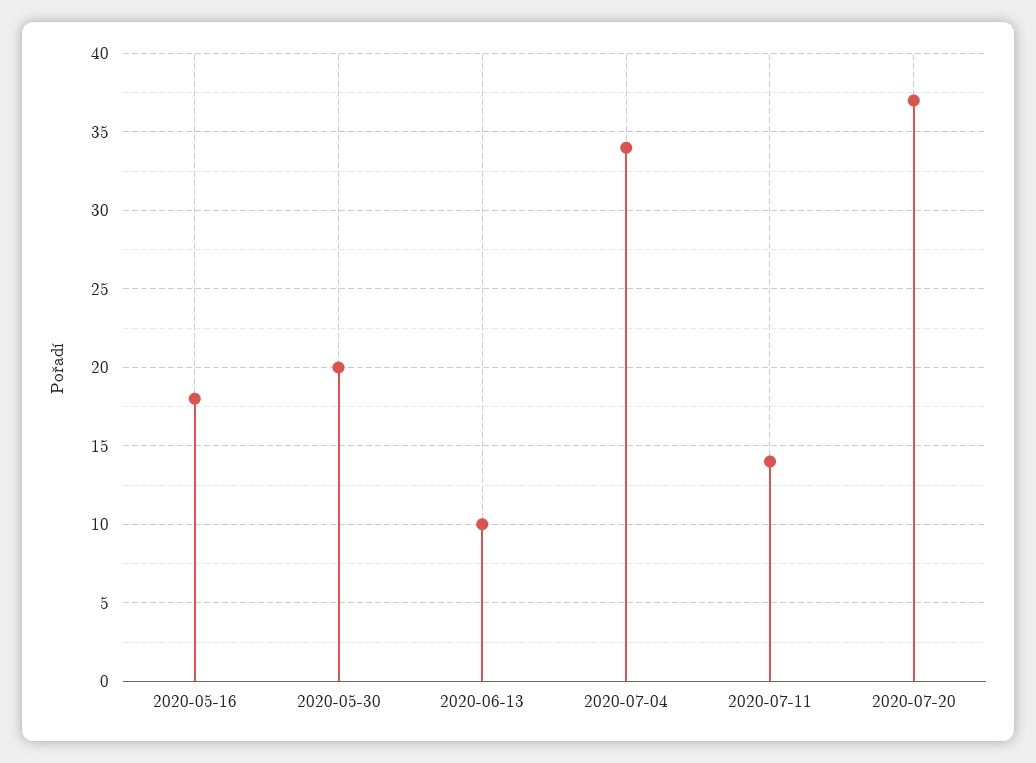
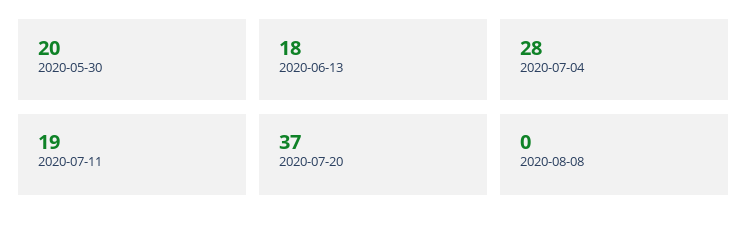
2020-05-16: 18 -> none
2020-06-13: 10 -> 18
2020-07-04: 34 -> 28
2020-07-11: 14 -> 19
2020-08-08: none -> 0

